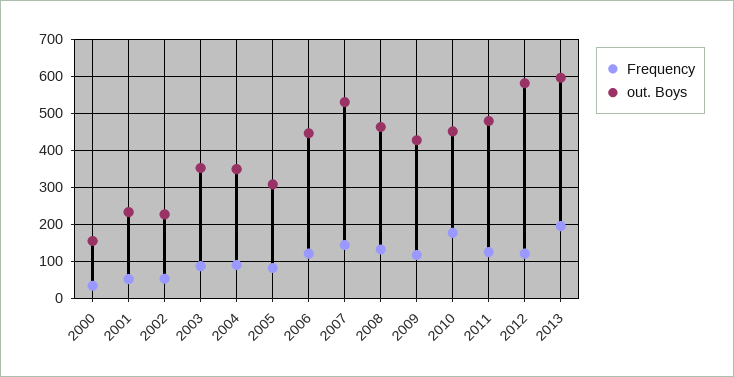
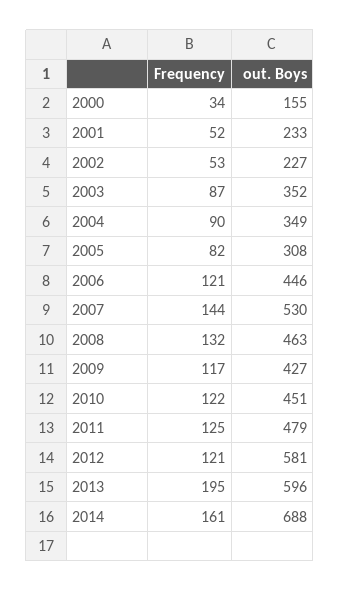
Frequency, 2010: 180 -> 122
Frequency, 2014: none -> 161
out. Boys, 2014: none -> 688

